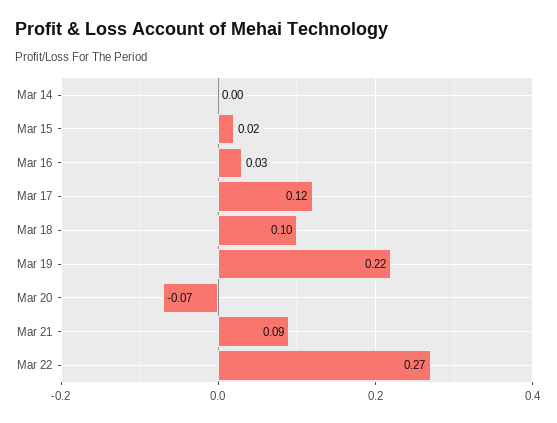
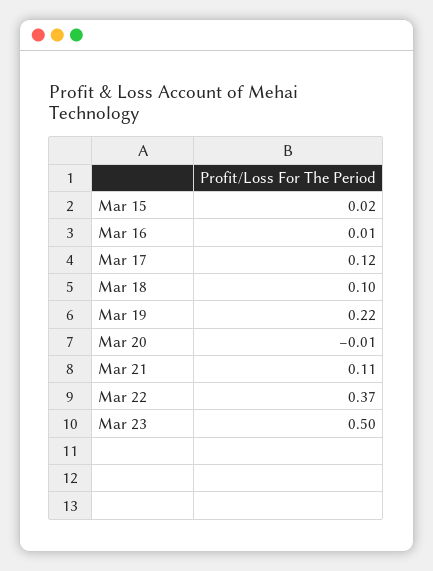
Mar 14: 0 -> none
Mar 16: 0.03 -> 0.01
Mar 20: -0.07 -> -0.01
Mar 21: 0.09 -> 0.11
Mar 22: 0.27 -> 0.37
Mar 23: none -> 0.5

